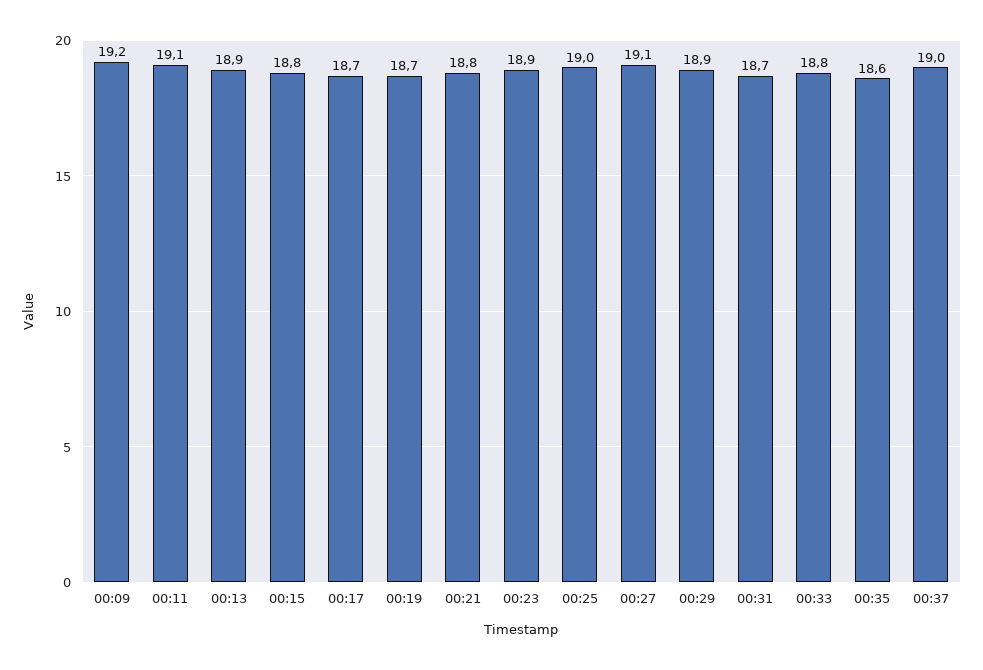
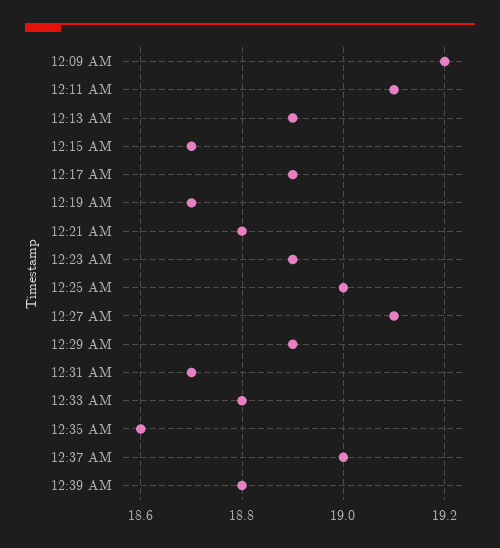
00:15: 18.8 -> 18.7
00:17: 18.7 -> 18.9
12:39 AM: none -> 18.8

